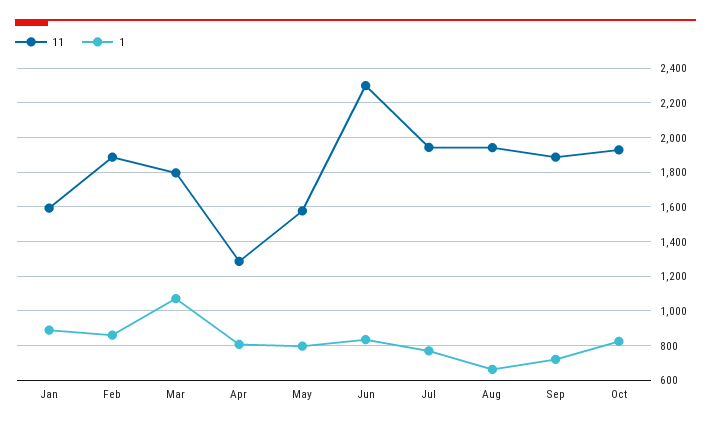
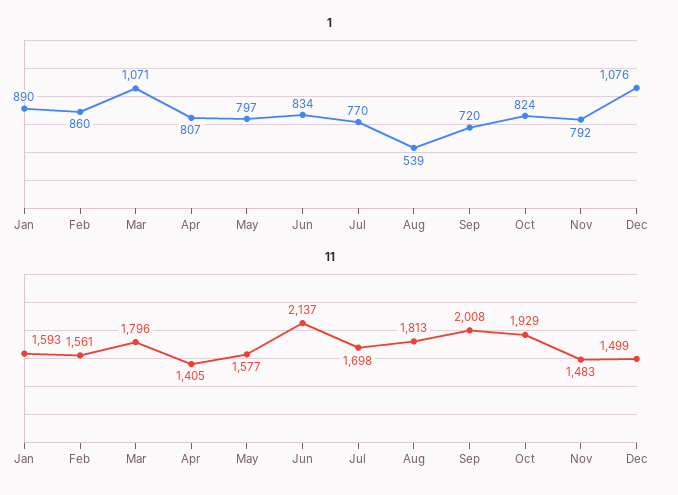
11, Feb: 1900 -> 1561
11, Apr: 1300 -> 1405
11, Jun: 2300 -> 2137
11, Jul: 1950 -> 1698
11, Aug: 1950 -> 1813
1, Aug: 650 -> 539
11, Sep: 1900 -> 2008
1, Nov: none -> 792
1, Dec: none -> 1076
11, Nov: none -> 1483
11, Dec: none -> 1499

